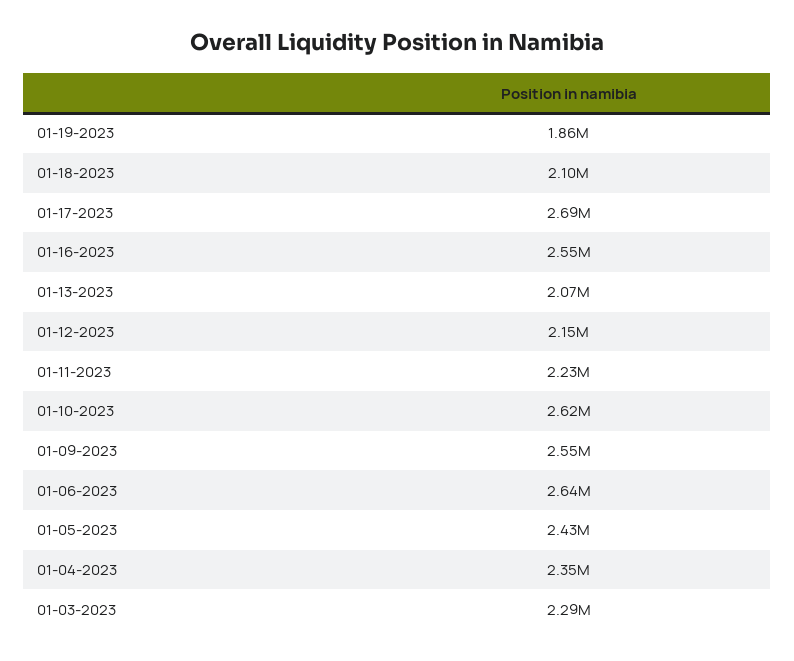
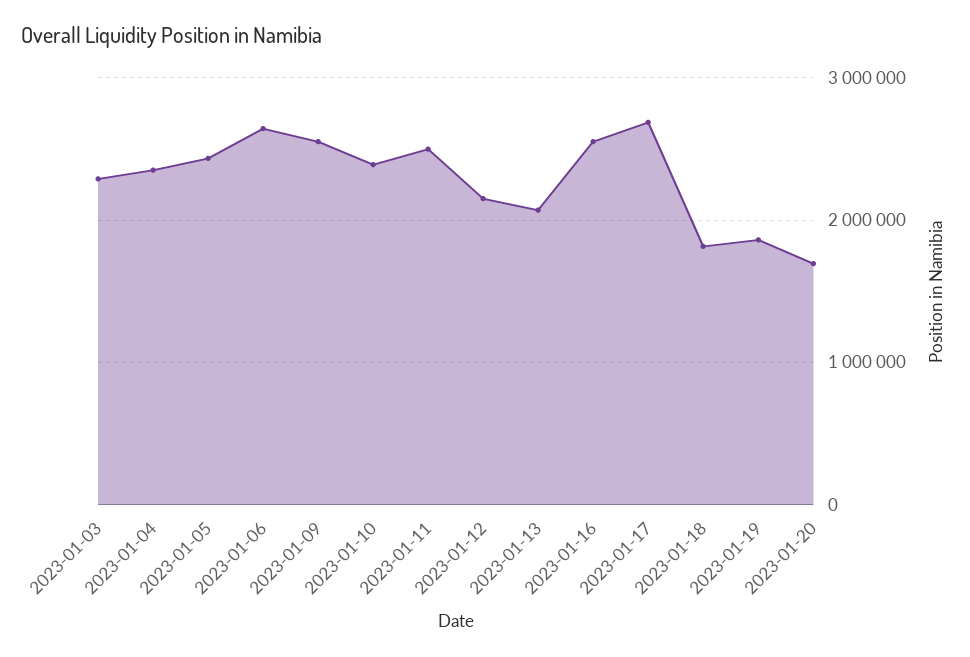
01-18-2023: 2100000 -> 1800000
01-11-2023: 2230000 -> 2500000
01-10-2023: 2620000 -> 2400000
2023-01-20: none -> 1700000

